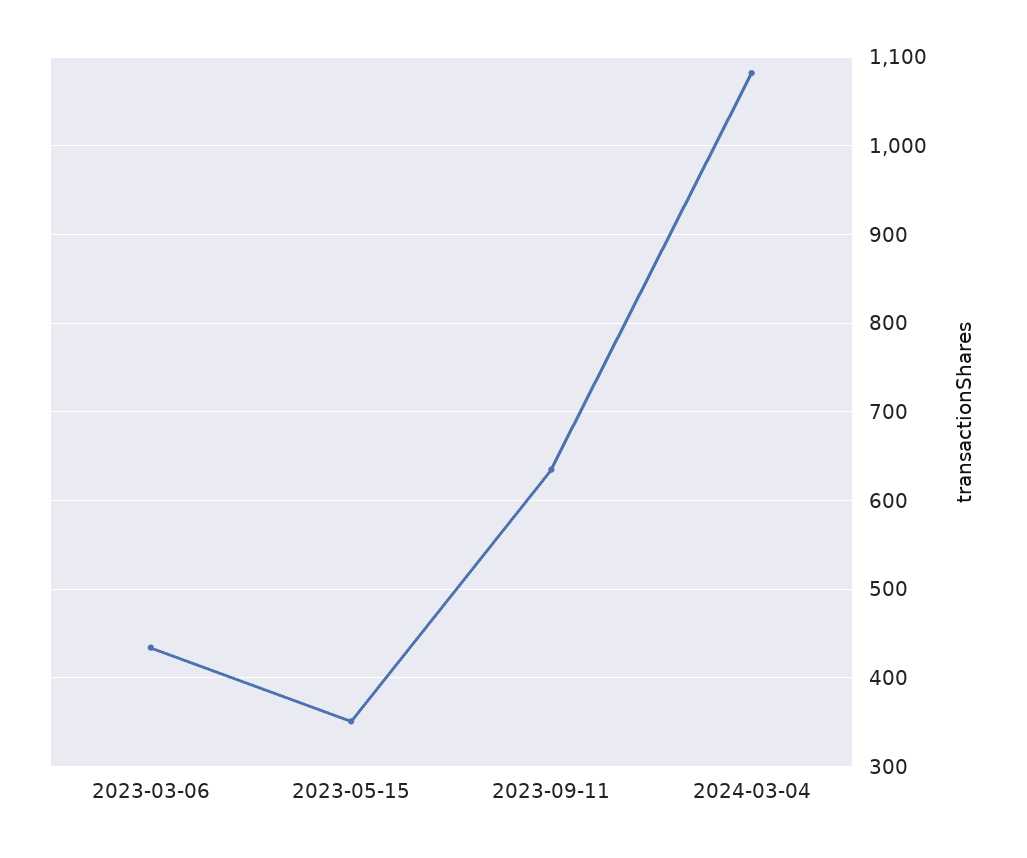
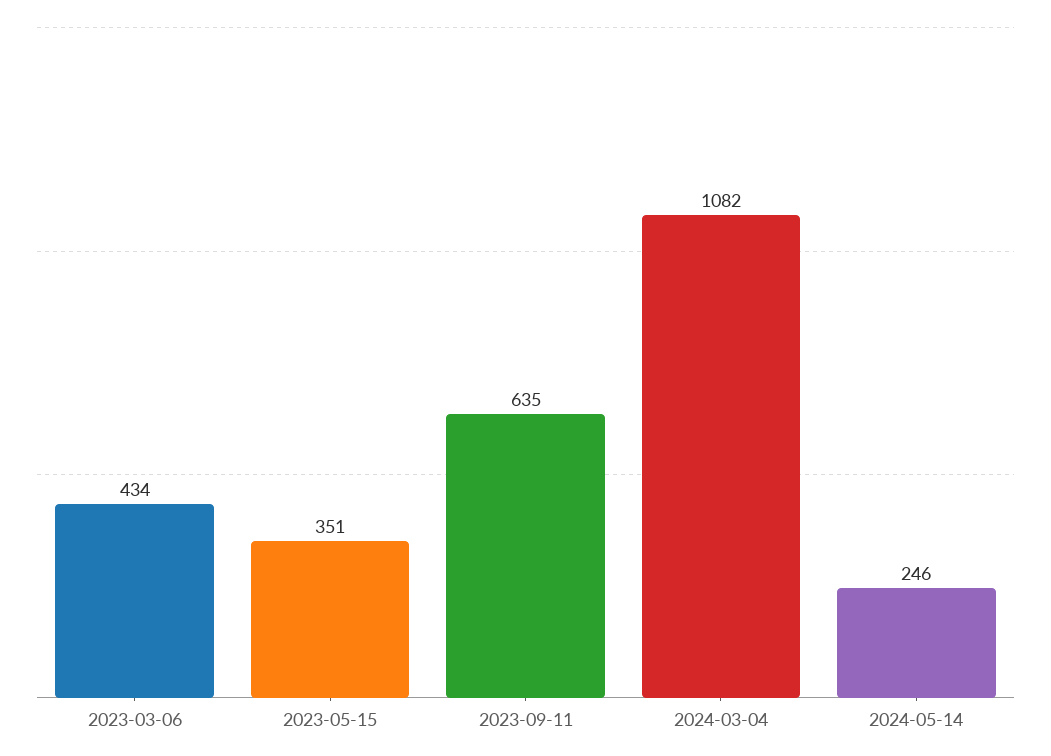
2024-05-14: none -> 246

